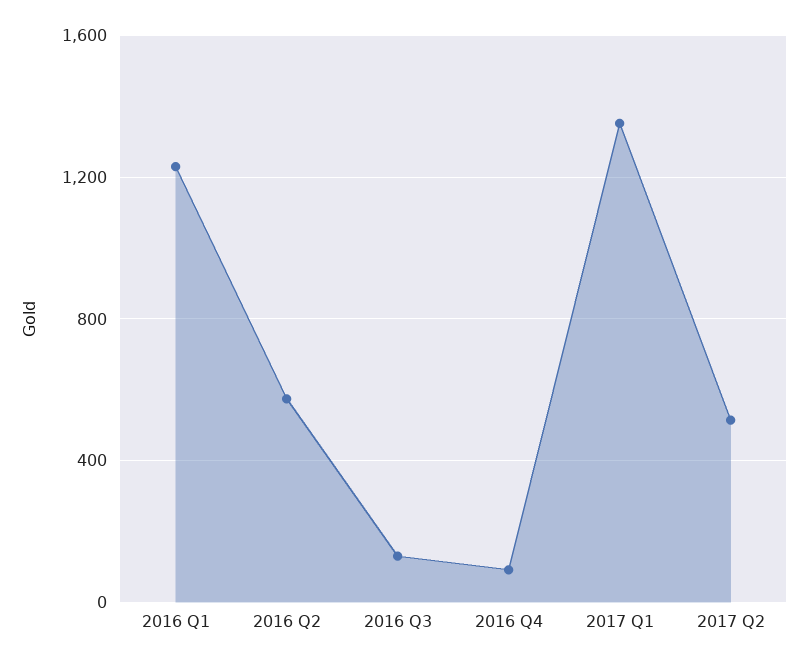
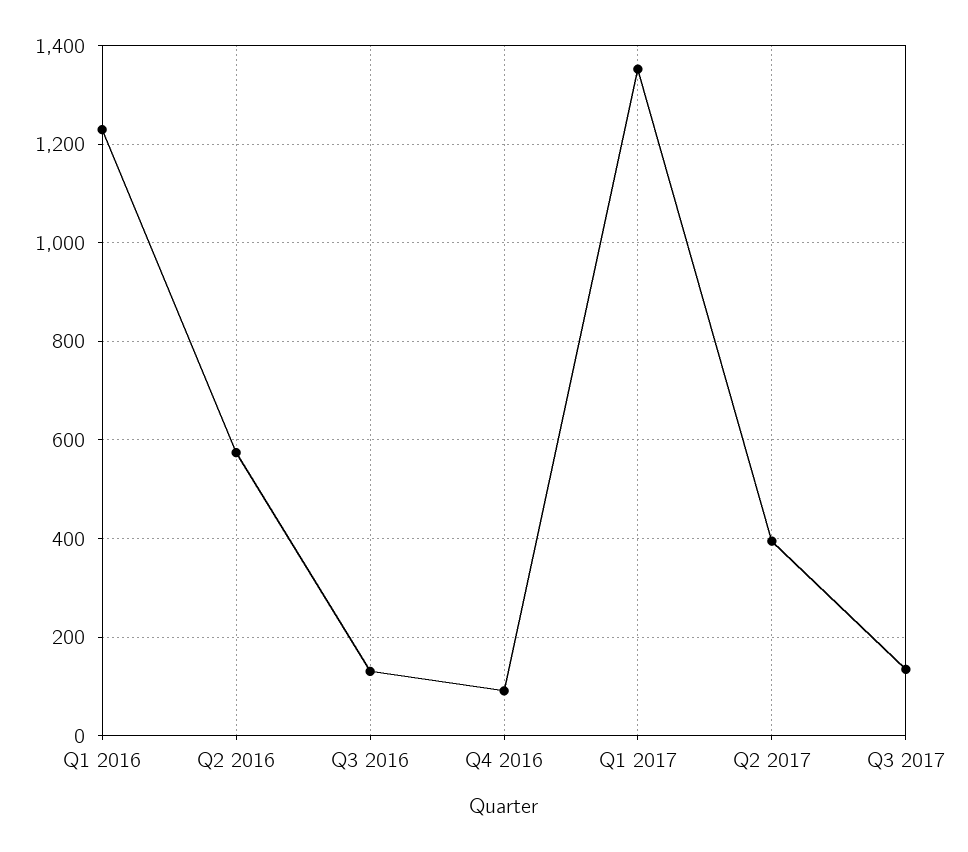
2017 Q2: 500 -> 400
Q3 2017: none -> 140

